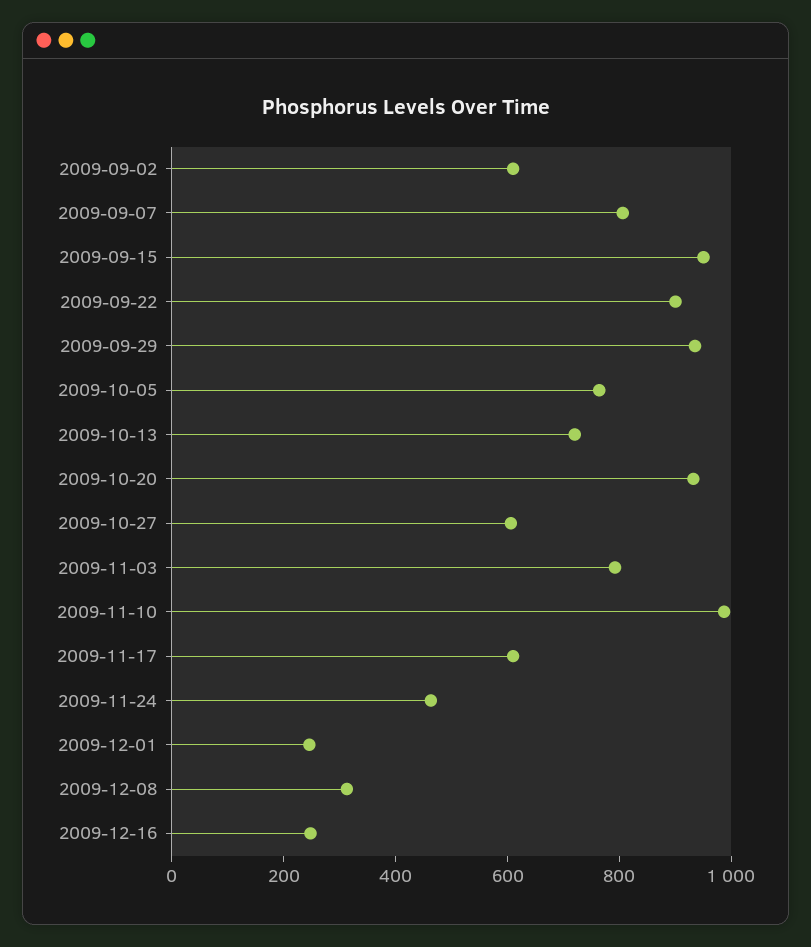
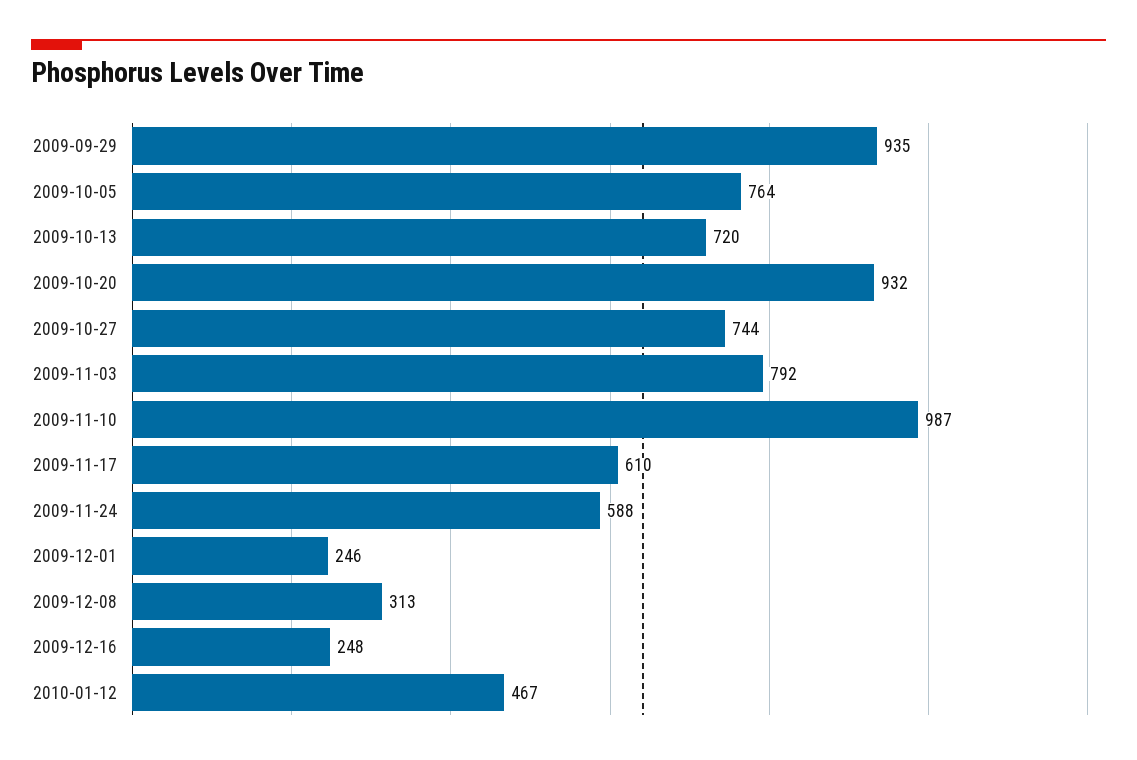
2009-09-02: 600 -> none
2009-09-07: 800 -> none
2009-09-15: 950 -> none
2009-09-22: 900 -> none
2009-10-27: 600 -> 744
2009-11-24: 450 -> 588
2010-01-12: none -> 467

